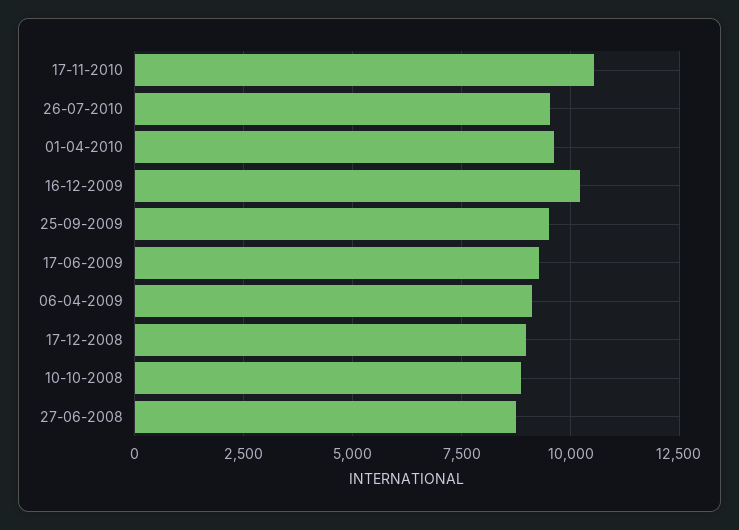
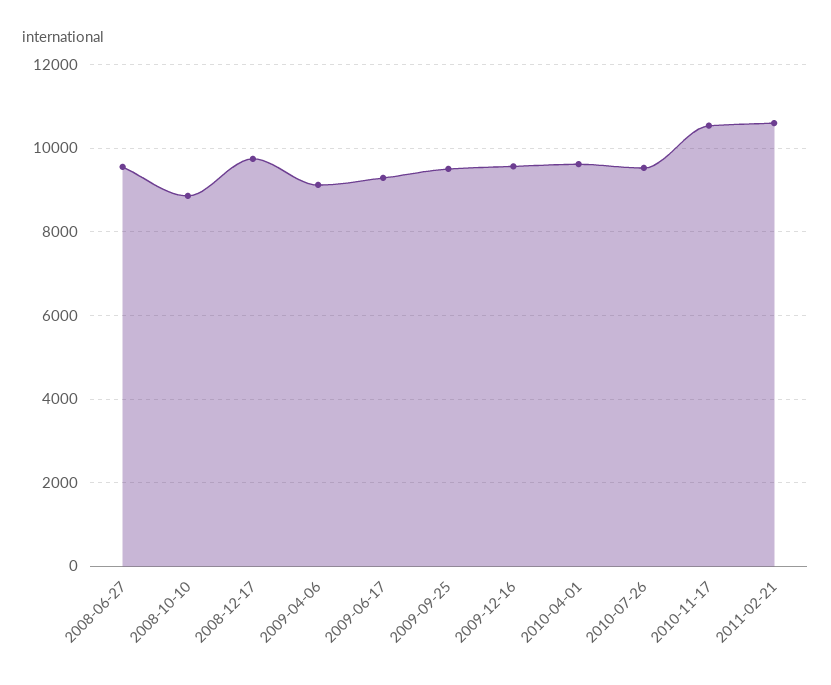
16-12-2009: 10250 -> 9600
17-12-2008: 9000 -> 9800
27-06-2008: 8750 -> 9600
2011-02-21: none -> 10600

